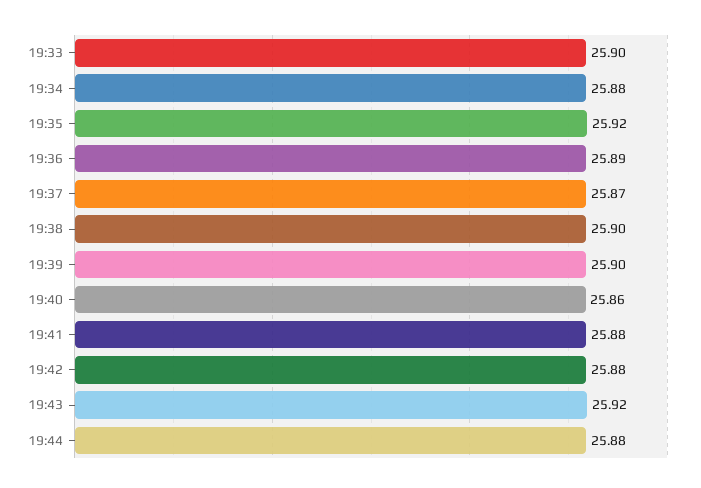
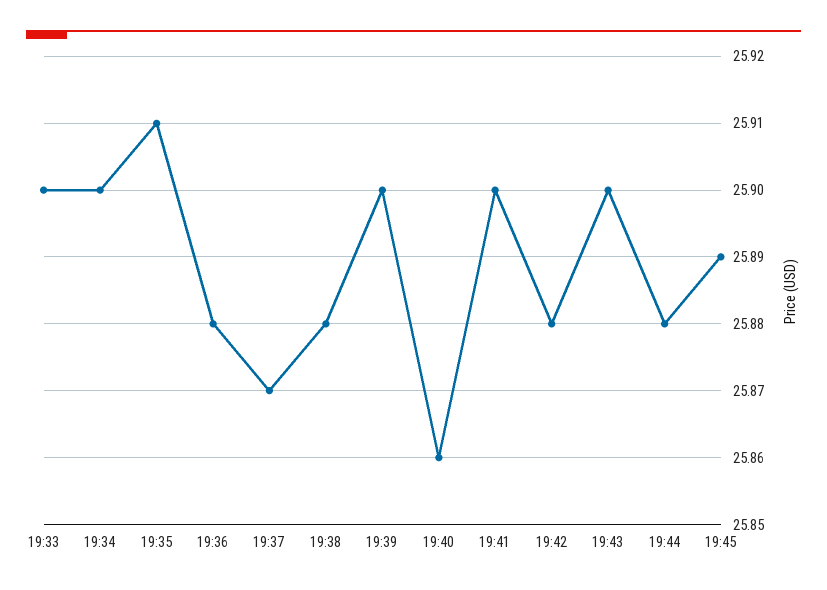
19:34: 25.88 -> 25.9
19:35: 25.92 -> 25.91
19:36: 25.89 -> 25.88
19:38: 25.9 -> 25.88
19:41: 25.88 -> 25.9
19:43: 25.92 -> 25.9
19:45: none -> 25.89

